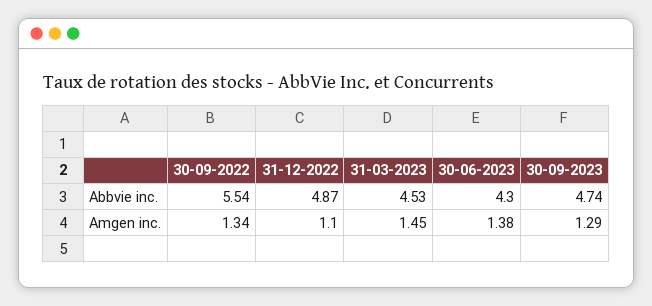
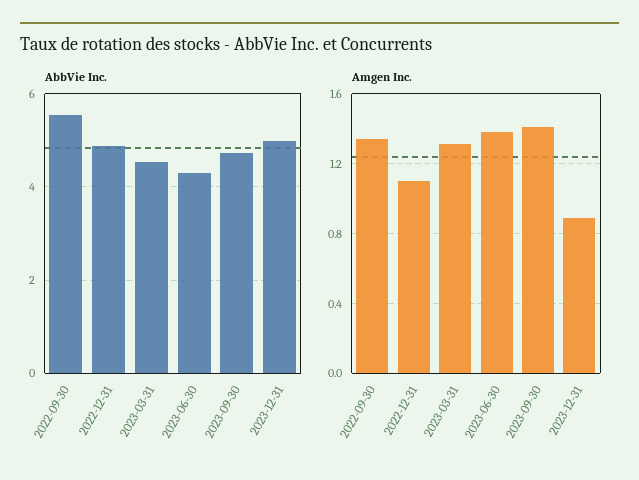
Amgen inc., 31-03-2023: 1.45 -> 1.3
Amgen inc., 30-09-2023: 1.29 -> 1.4
Abbvie inc., 2023-12-31: none -> 5
Amgen inc., 2023-12-31: none -> 0.9

